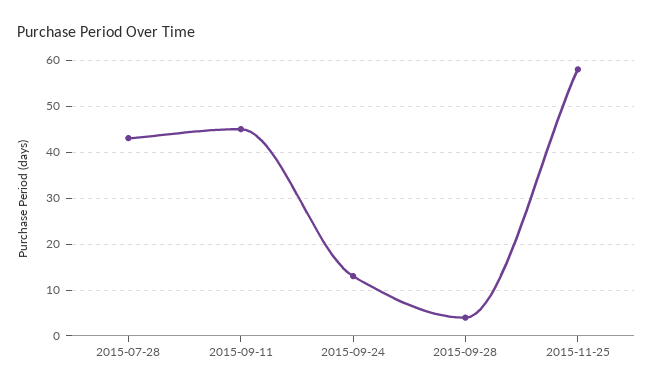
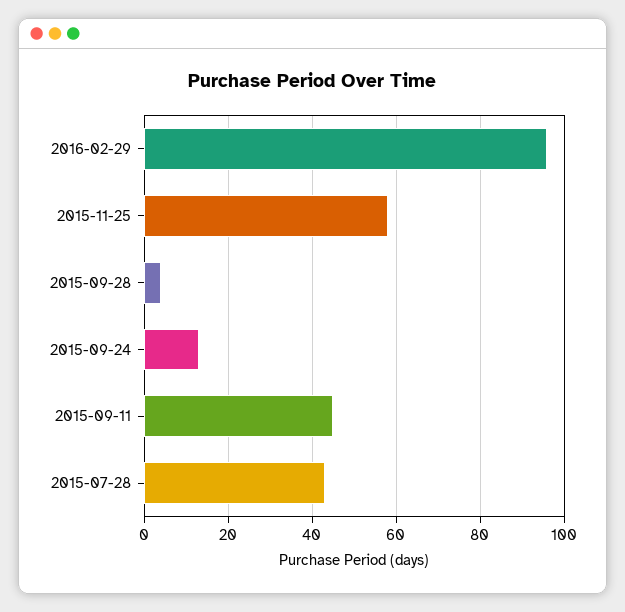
2016-02-29: none -> 95

